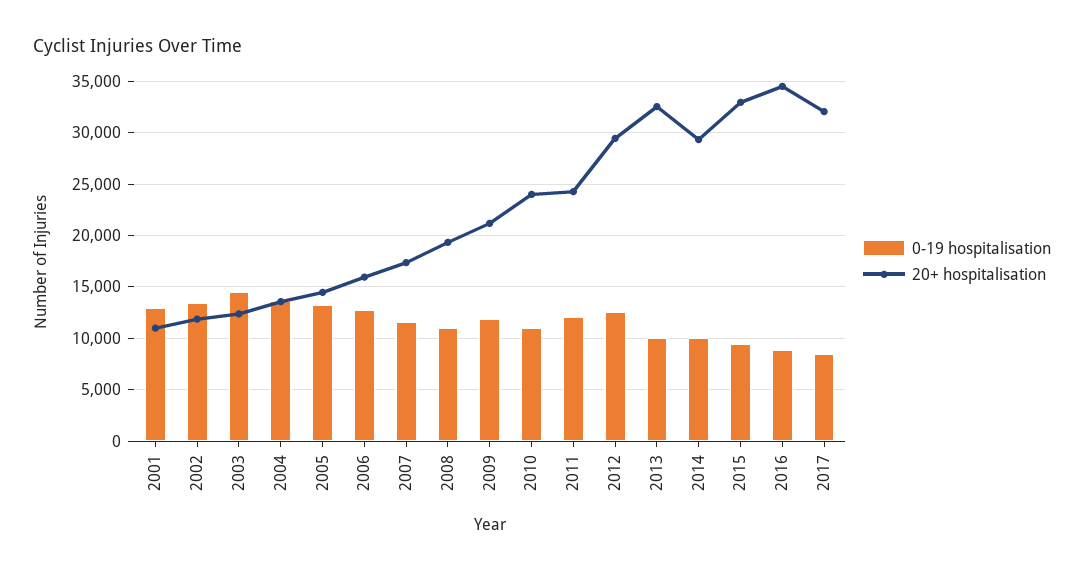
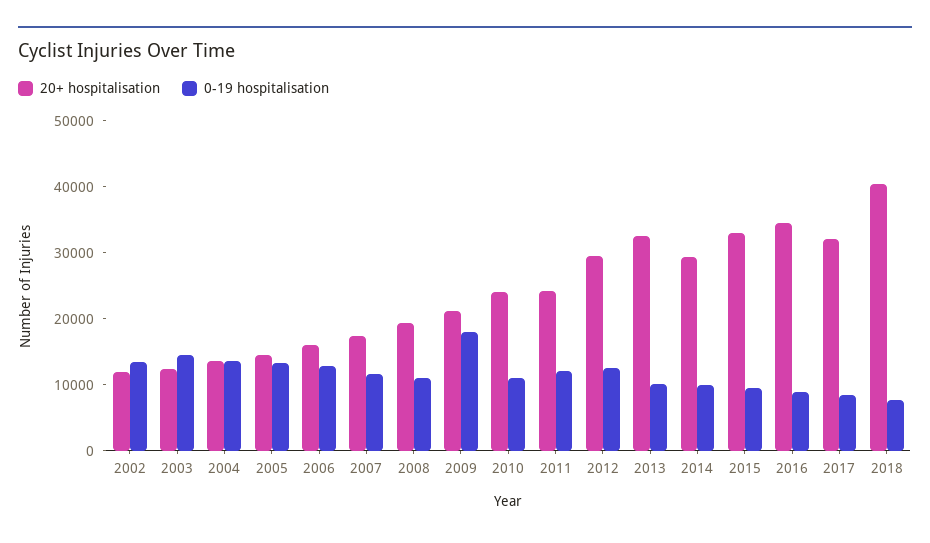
0-19 hospitalisation, 2001: 13000 -> none
20+ hospitalisation, 2001: 11000 -> none
0-19 hospitalisation, 2009: 12000 -> 18000
20+ hospitalisation, 2018: none -> 40000
0-19 hospitalisation, 2018: none -> 8000

